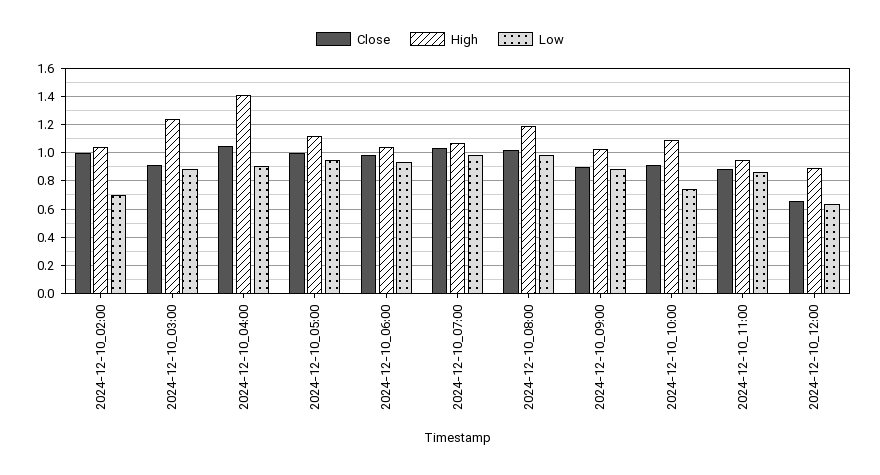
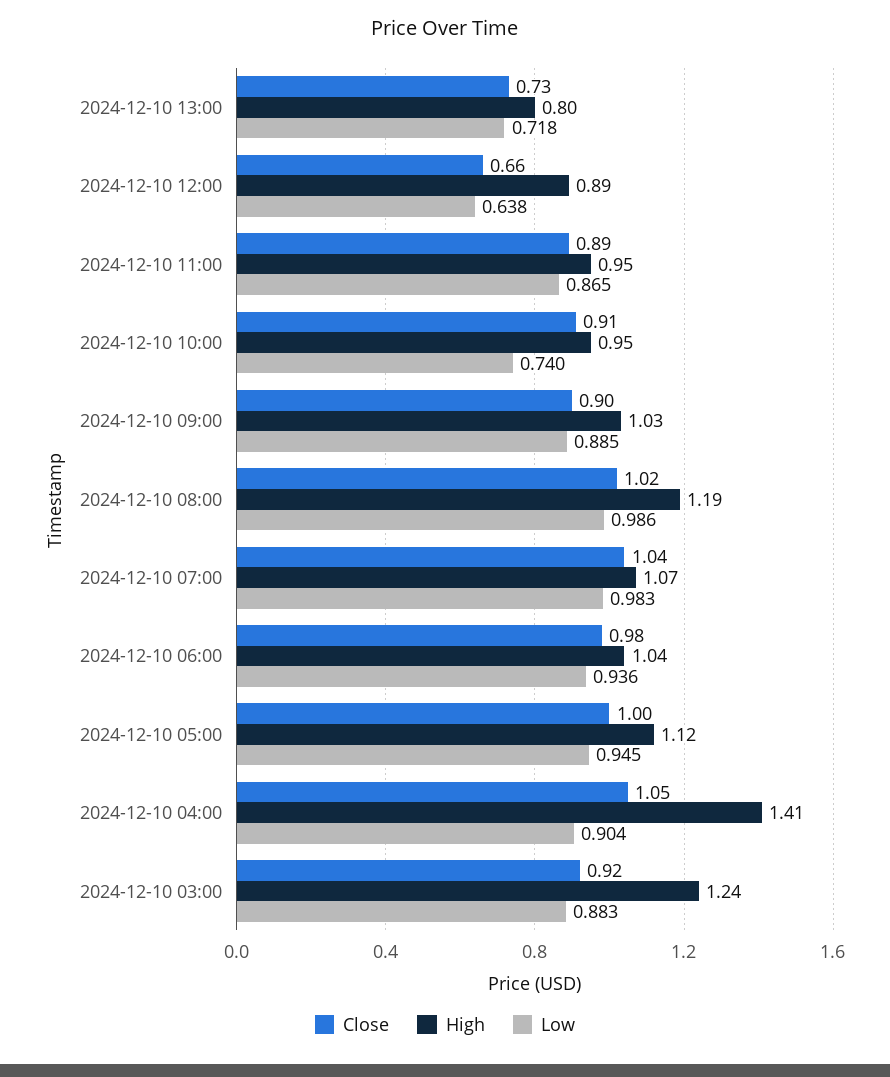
Close, 2024-12-10_02:00: 1 -> none
High, 2024-12-10_02:00: 1.05 -> none
Low, 2024-12-10_02:00: 0.7 -> none
High, 2024-12-10_10:00: 1.1 -> 0.95
Close, 2024-12-10 13:00: none -> 0.73
High, 2024-12-10 13:00: none -> 0.8
Low, 2024-12-10 13:00: none -> 0.718

